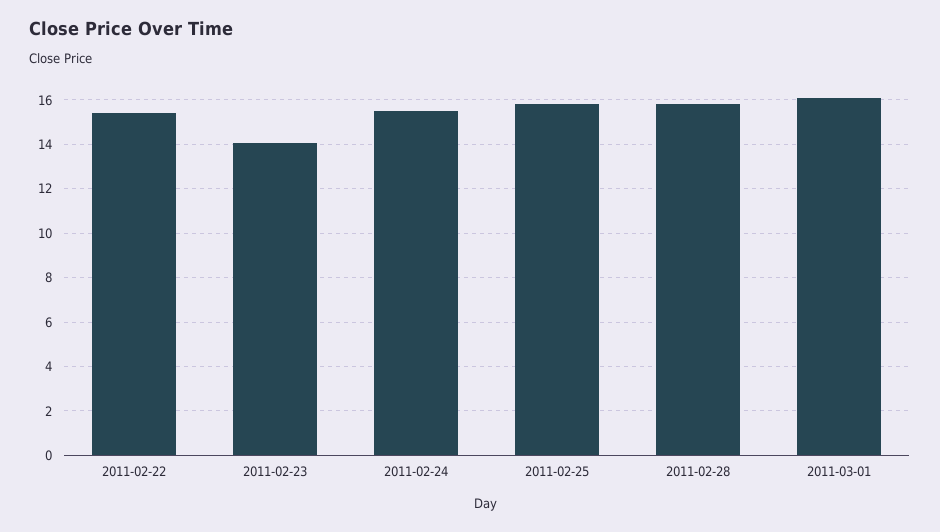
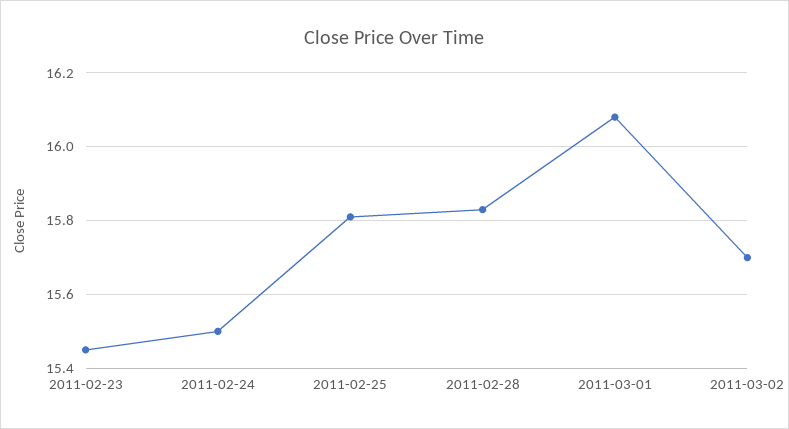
2011-02-22: 15.5 -> none
2011-02-23: 14 -> 15.45
2011-03-02: none -> 15.7

